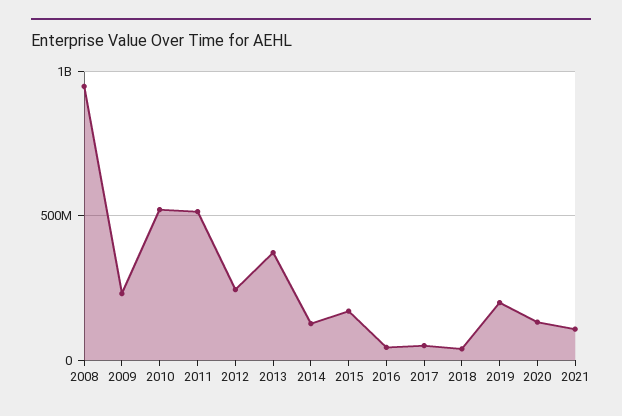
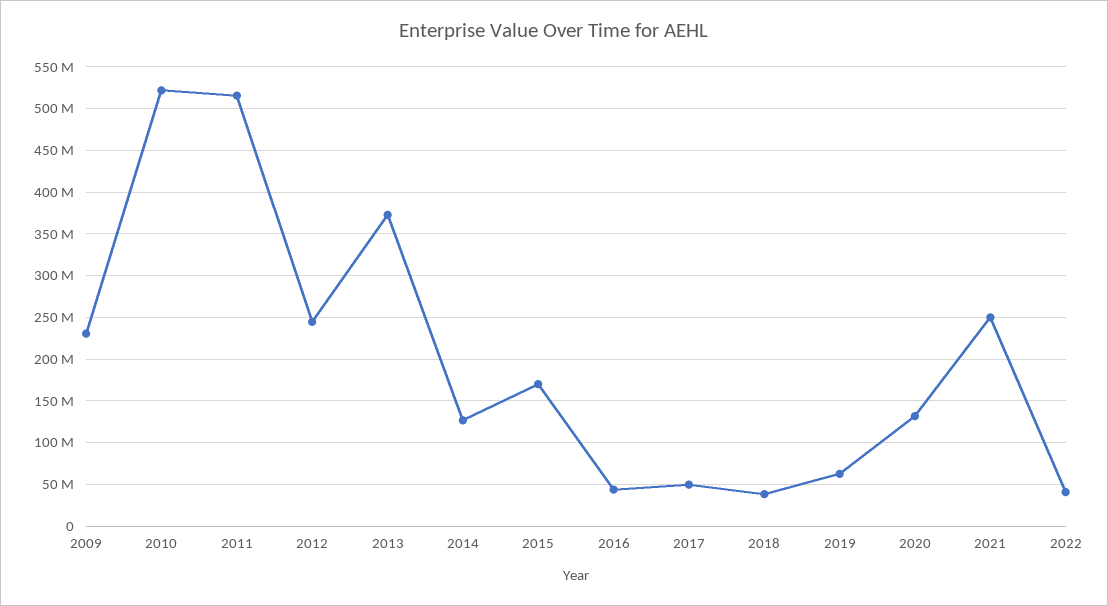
2008: 950000000 -> none
2019: 200000000 -> 60000000
2021: 100000000 -> 250000000
2022: none -> 40000000

